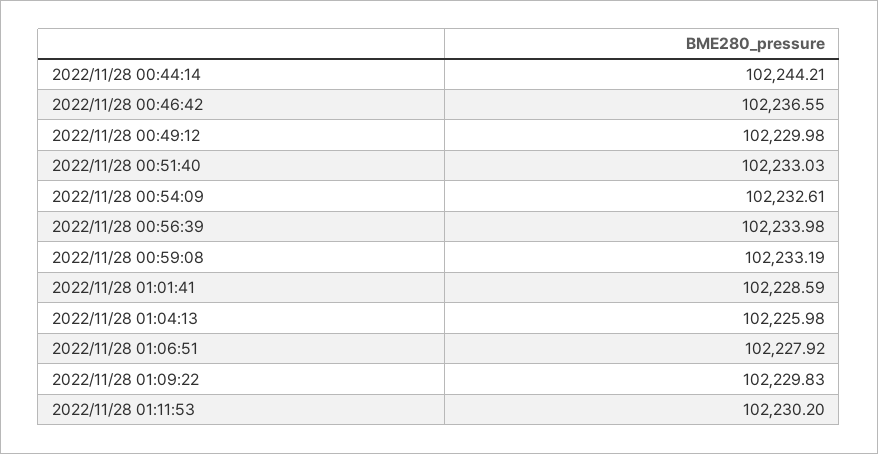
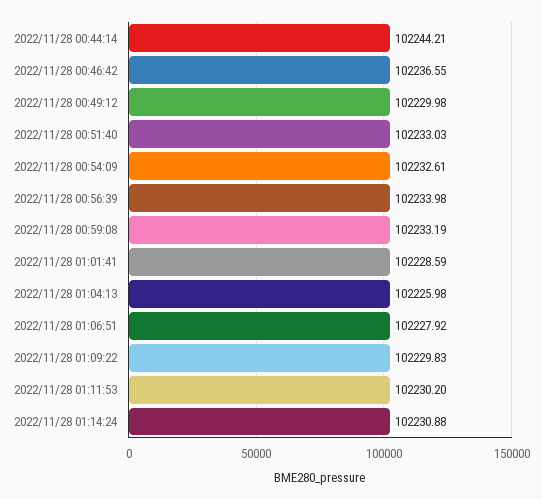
2022/11/28 01:14:24: none -> 102230.88

